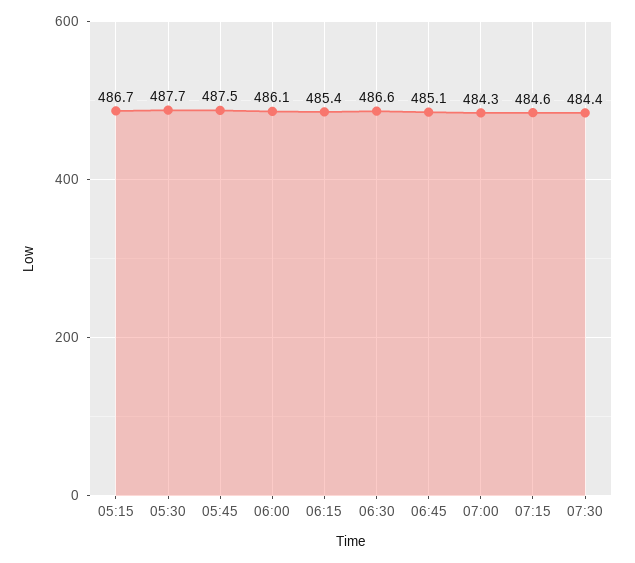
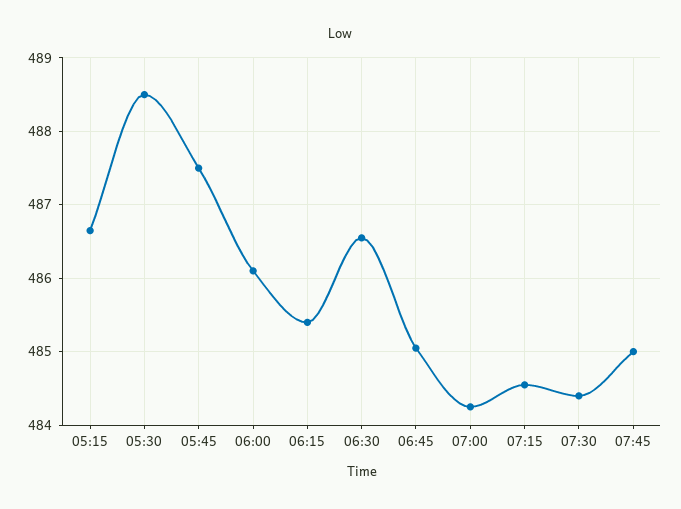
05:30: 487.7 -> 488.5
07:45: none -> 485

